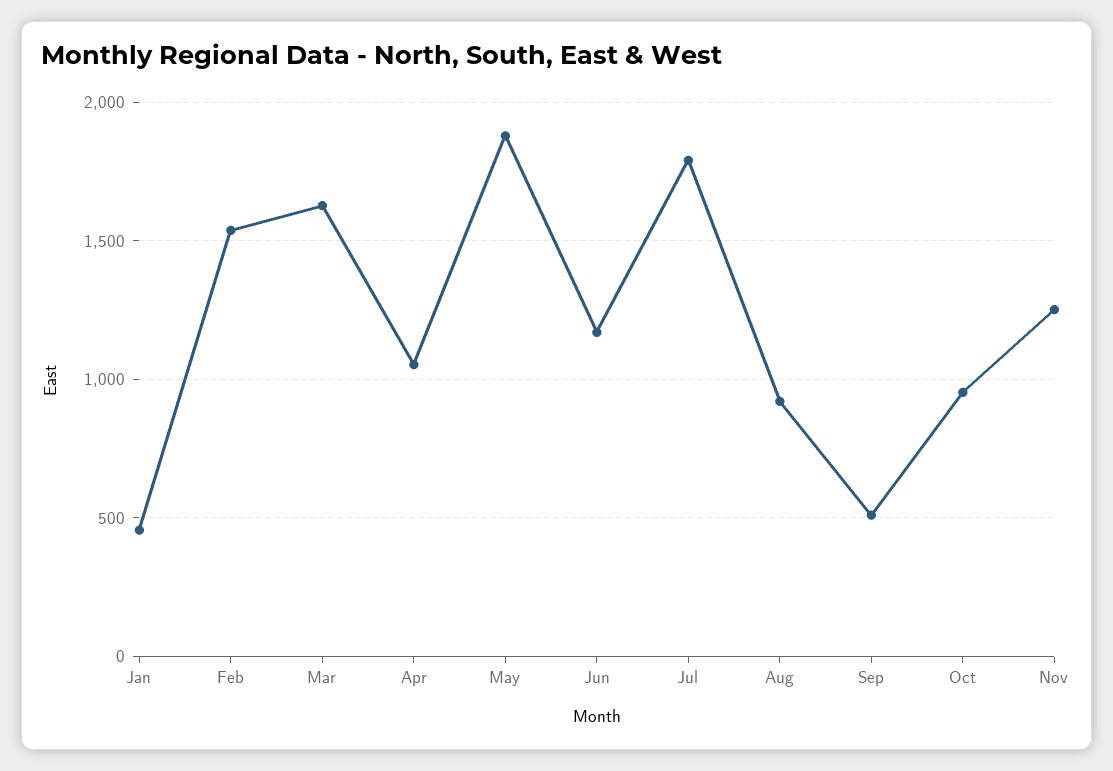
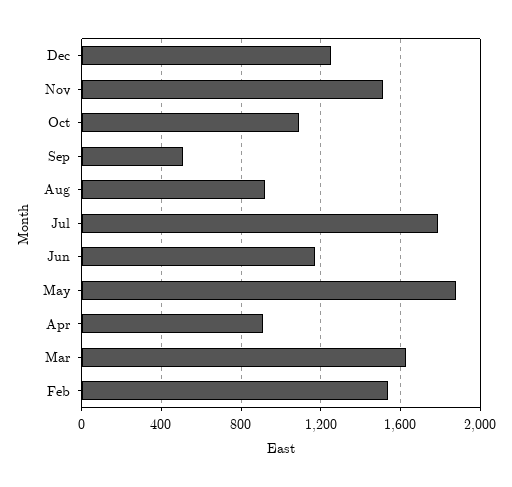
Jan: 450 -> none
Apr: 1050 -> 900
Oct: 950 -> 1100
Nov: 1250 -> 1500
Dec: none -> 1250

